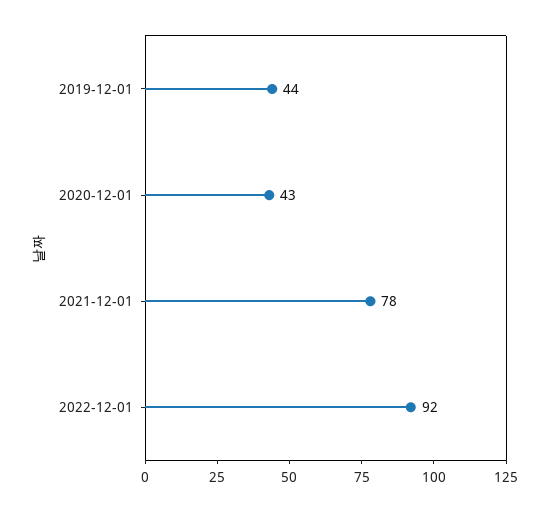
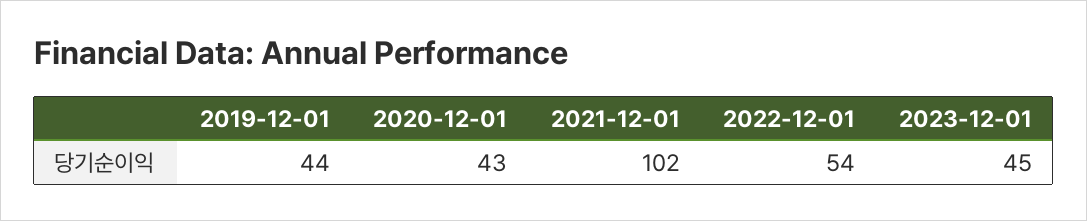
2021-12-01: 78 -> 102
2022-12-01: 92 -> 54
2023-12-01: none -> 45

